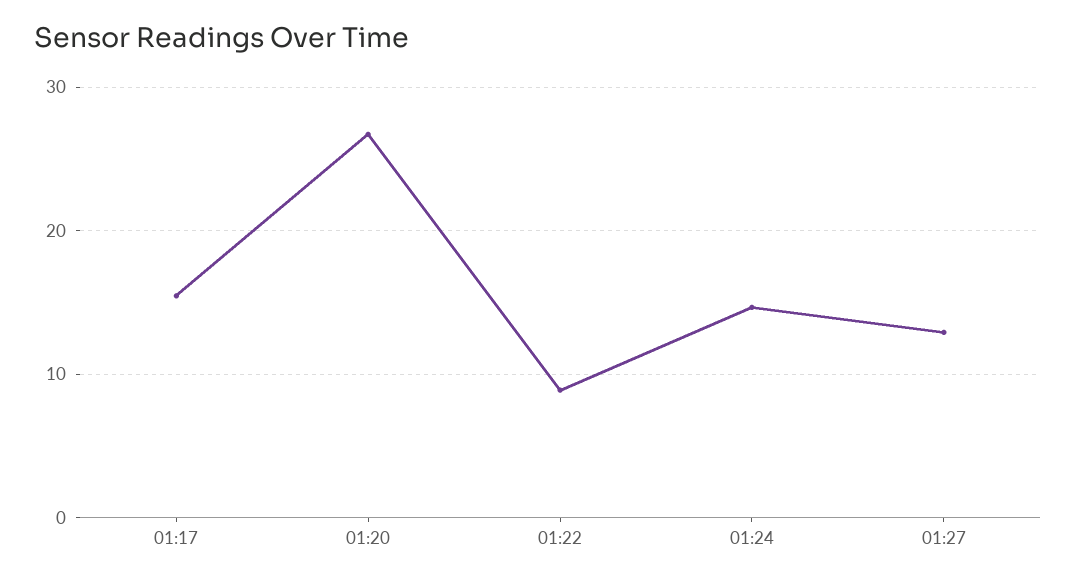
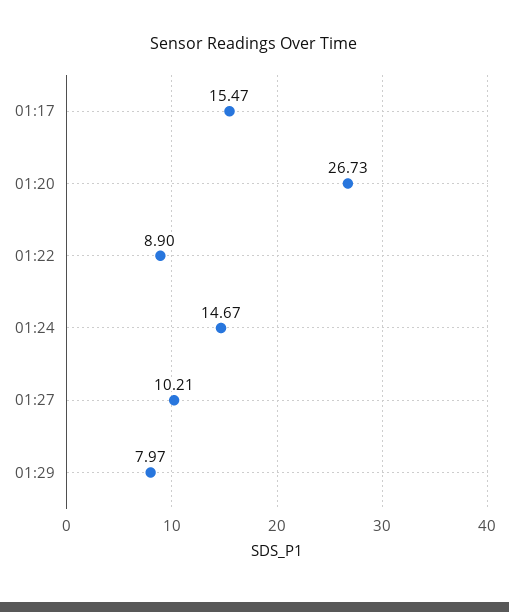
01:27: 13 -> 10.21
01:29: none -> 7.97

